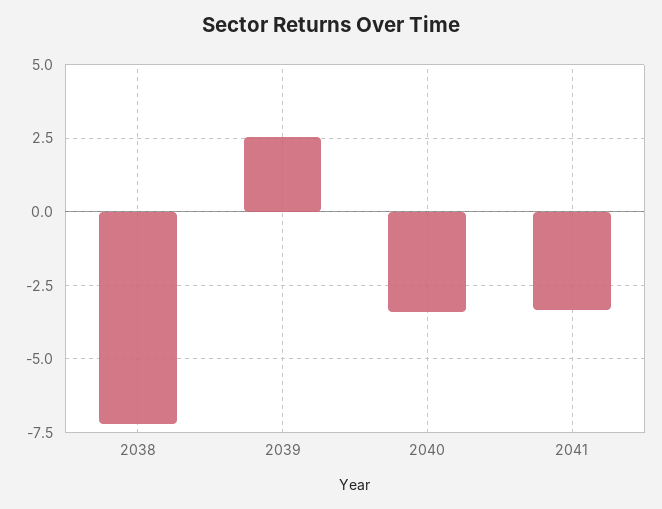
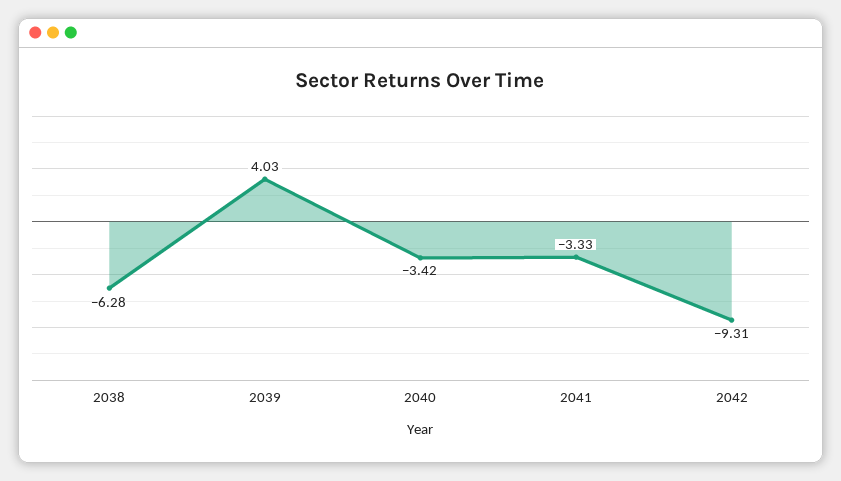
2038: -7.25 -> -6.28
2039: 2.5 -> 4.03
2042: none -> -9.31

